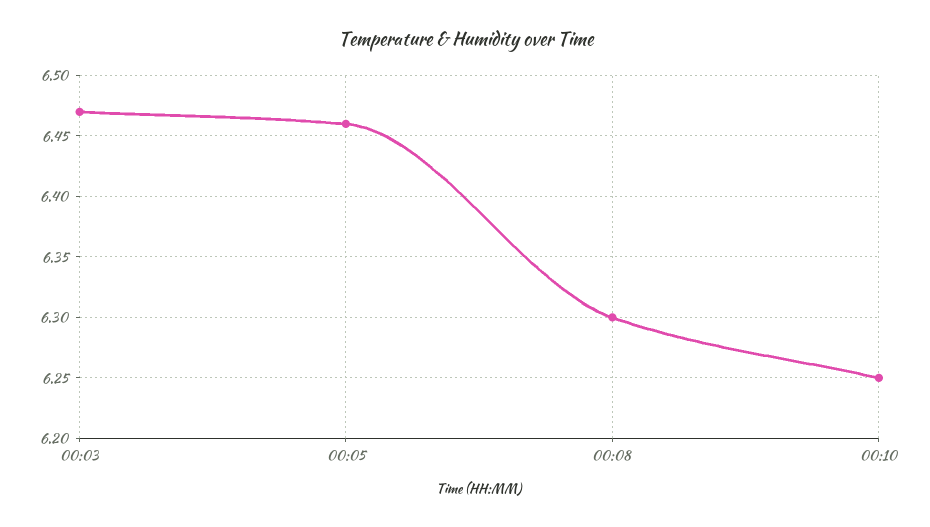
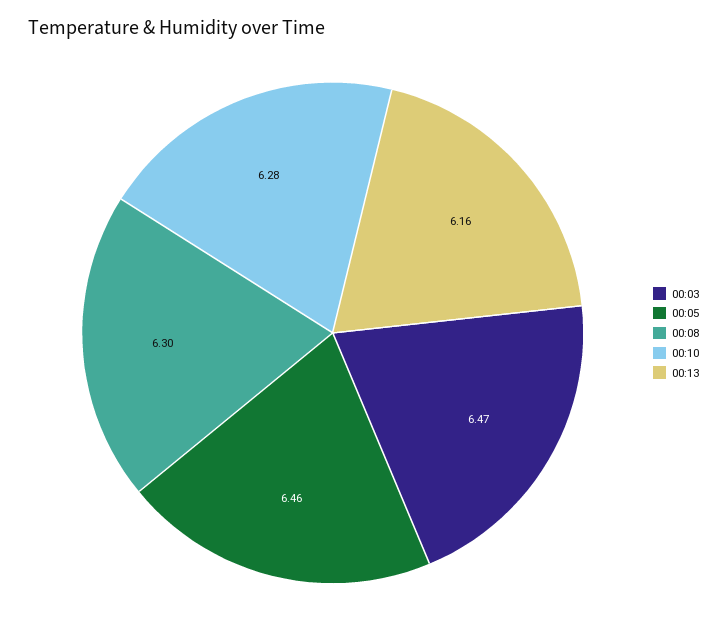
00:10: 6.25 -> 6.28
00:13: none -> 6.16

